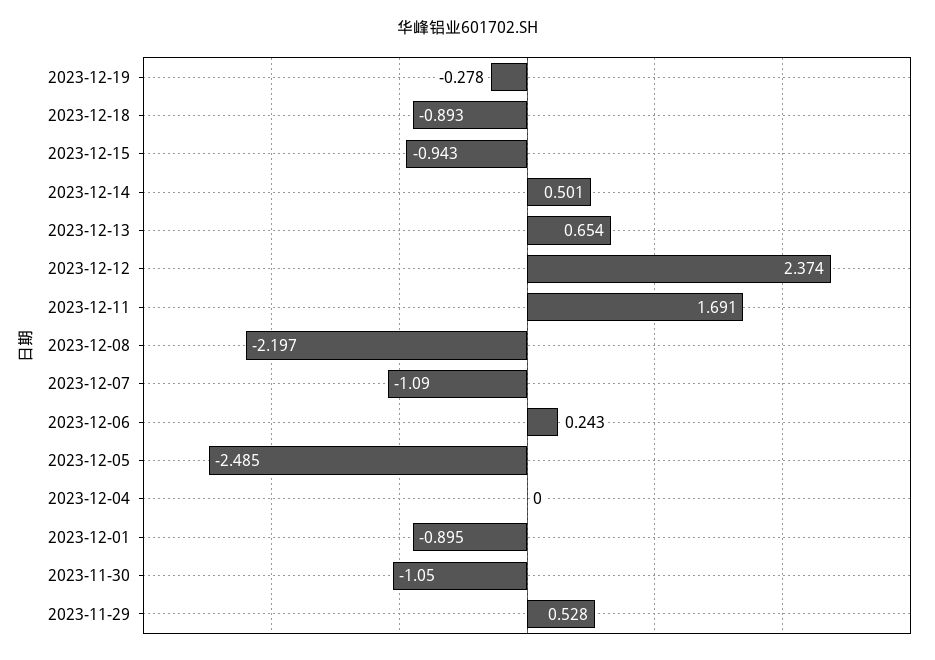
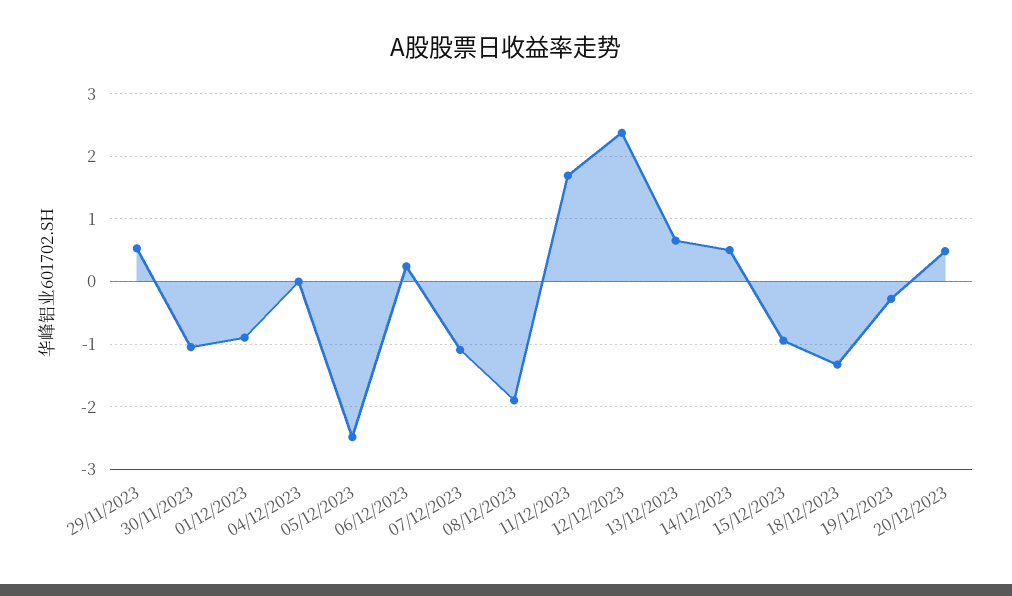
2023-12-18: -0.893 -> -1.3
2023-12-08: -2.197 -> -1.9
20/12/2023: none -> 0.5

